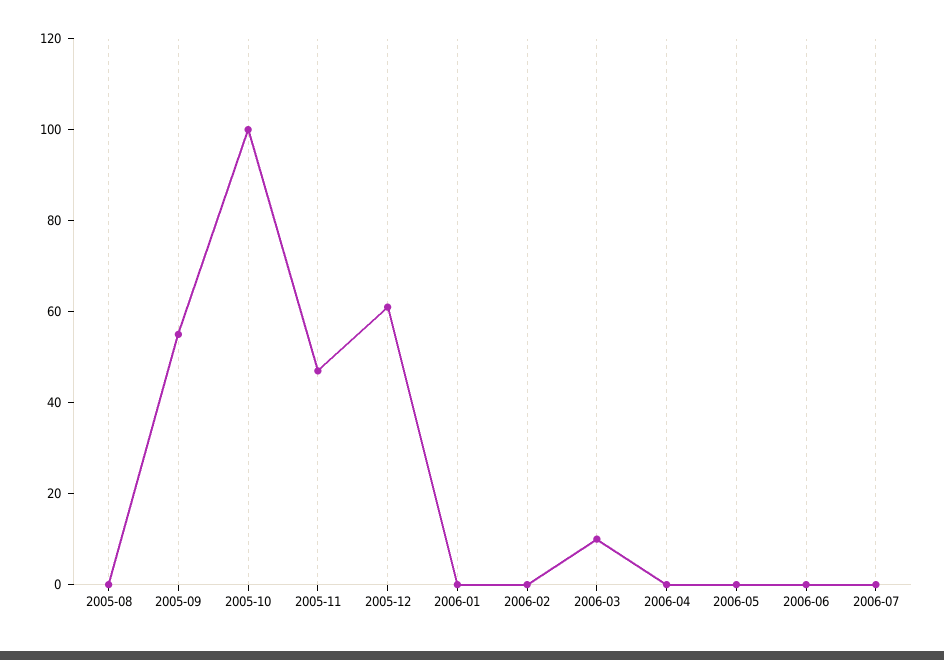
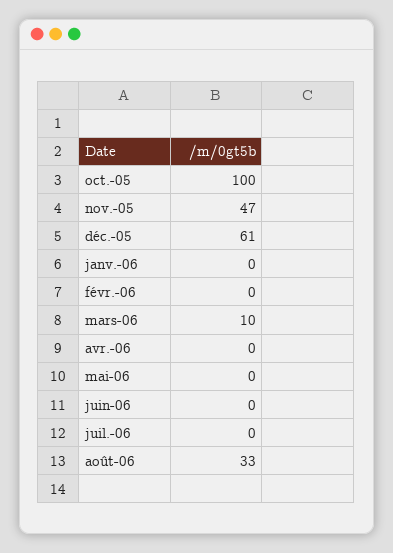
2005-08: 0 -> none
2005-09: 55 -> none
août-06: none -> 33

